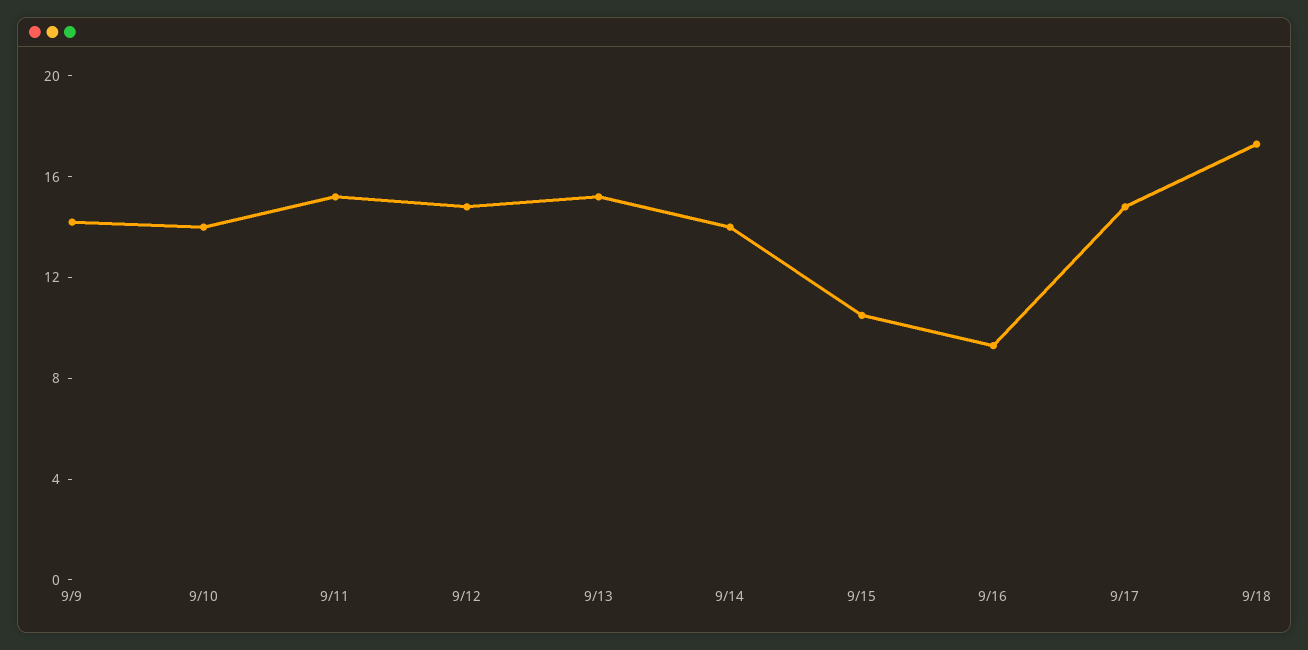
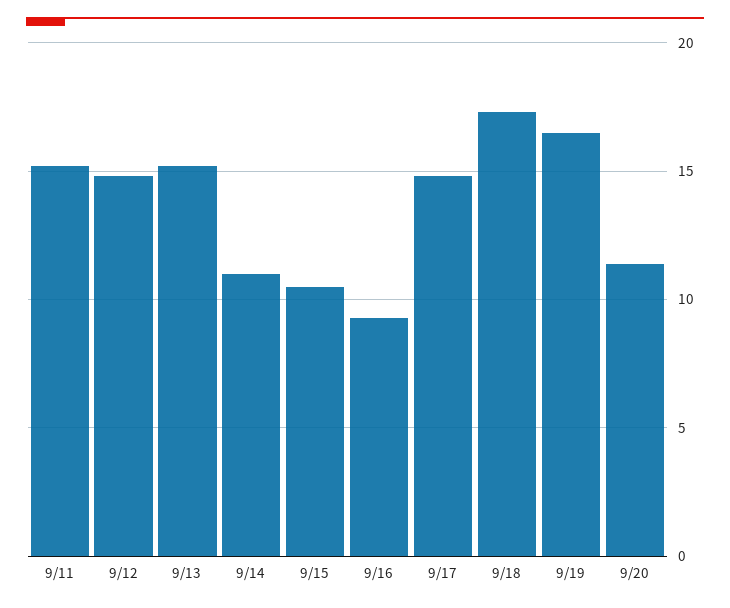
9/9: 14 -> none
9/10: 14 -> none
9/14: 14 -> 11
9/19: none -> 16.5
9/20: none -> 11.5

